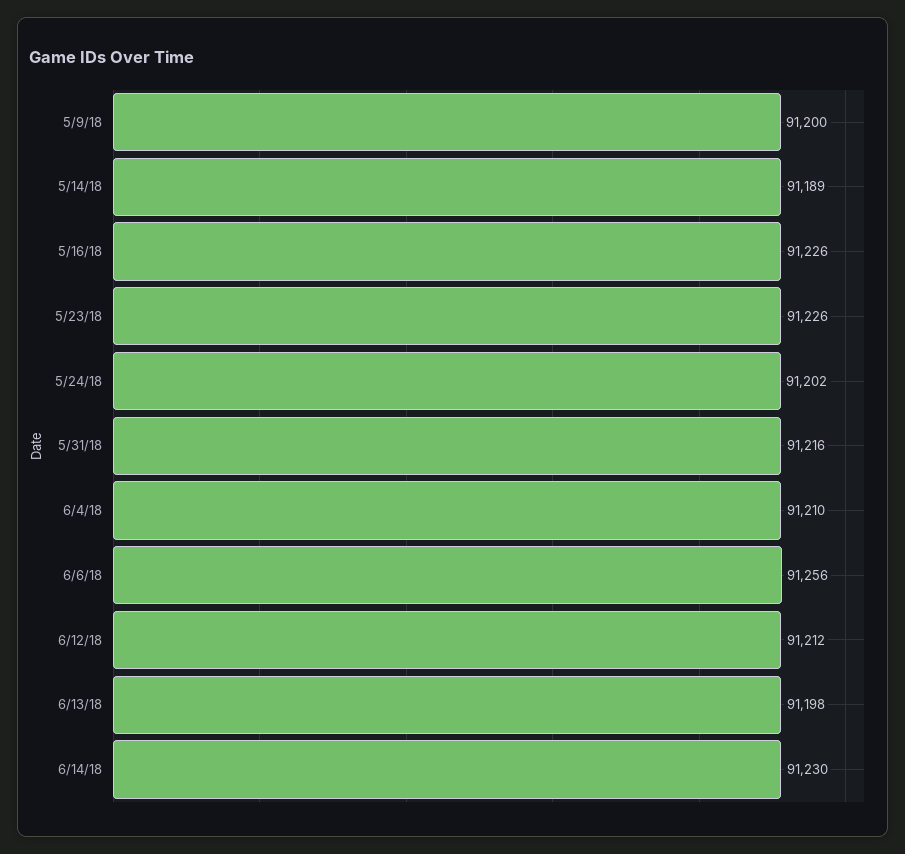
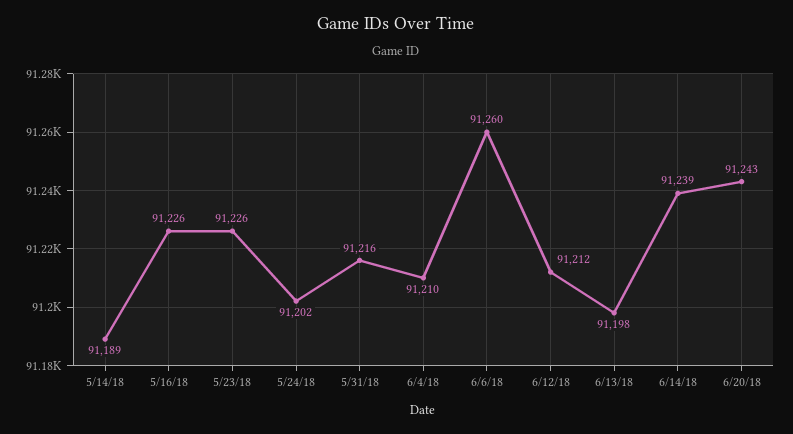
5/9/18: 91200 -> none
6/6/18: 91256 -> 91260
6/14/18: 91230 -> 91239
6/20/18: none -> 91243

